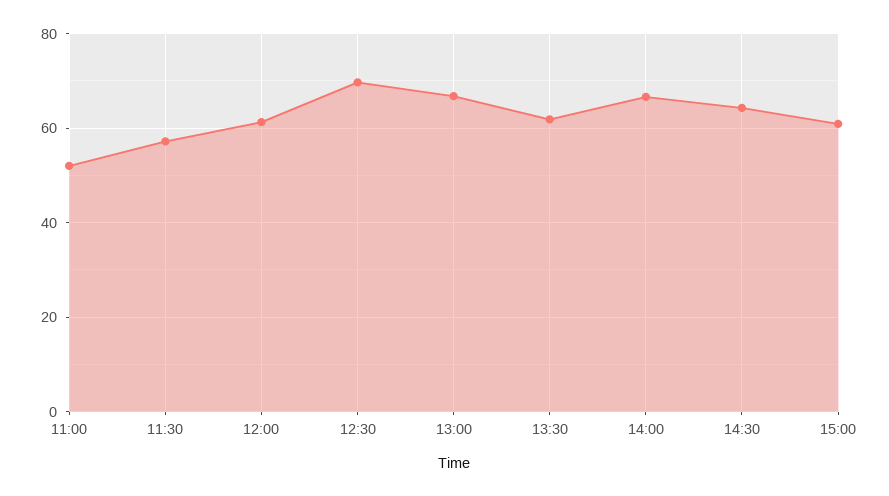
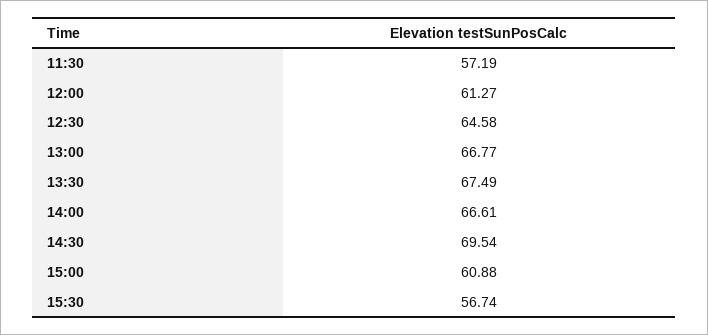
11:00: 52 -> none
12:30: 70 -> 64.58
13:30: 62 -> 67.49
14:30: 64 -> 69.54
15:30: none -> 56.74

